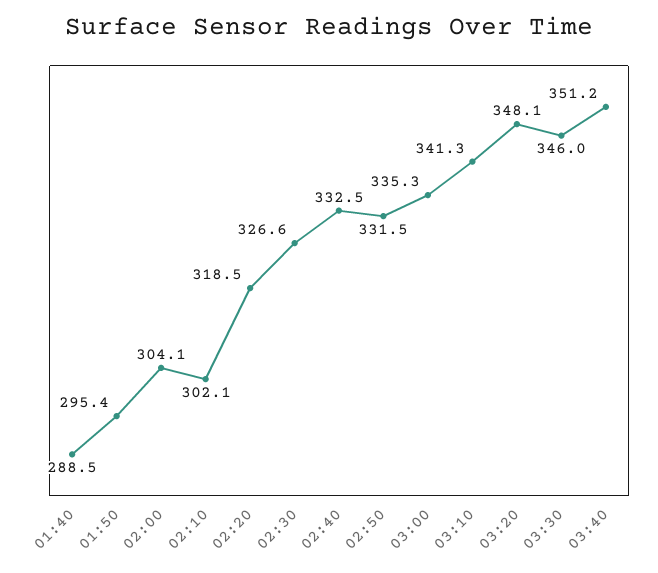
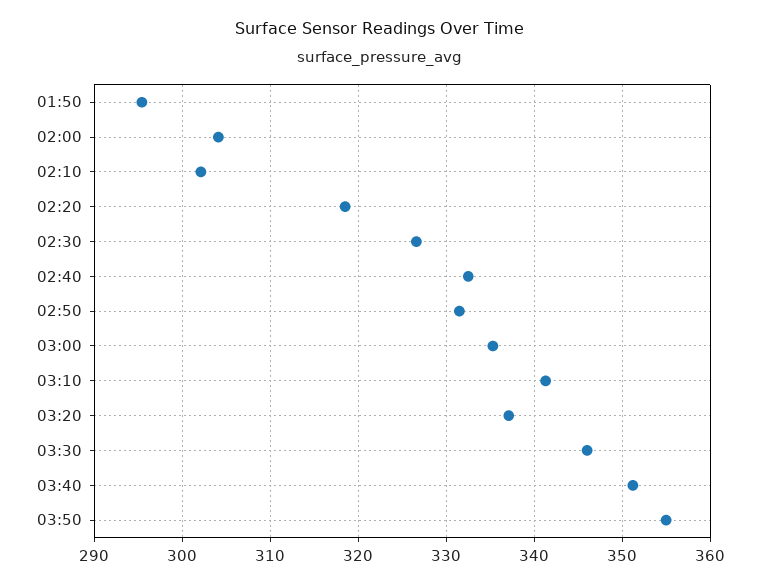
01:40: 288.5 -> none
03:20: 348.1 -> 337
03:50: none -> 355

